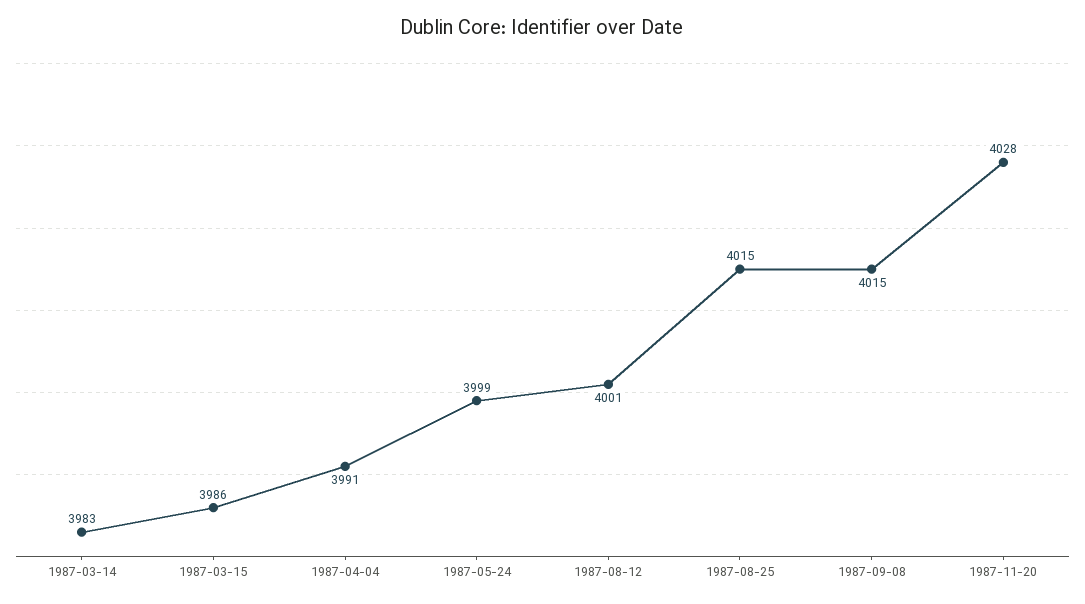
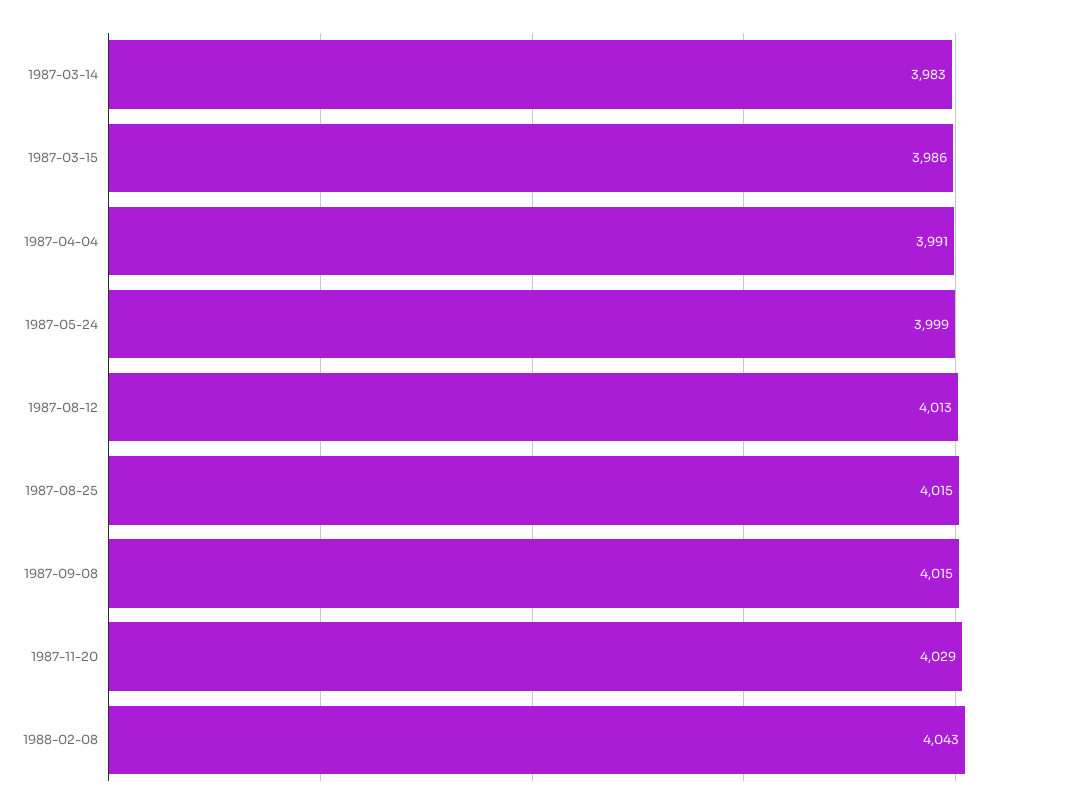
1987-08-12: 4001 -> 4013
1987-11-20: 4028 -> 4029
1988-02-08: none -> 4043

